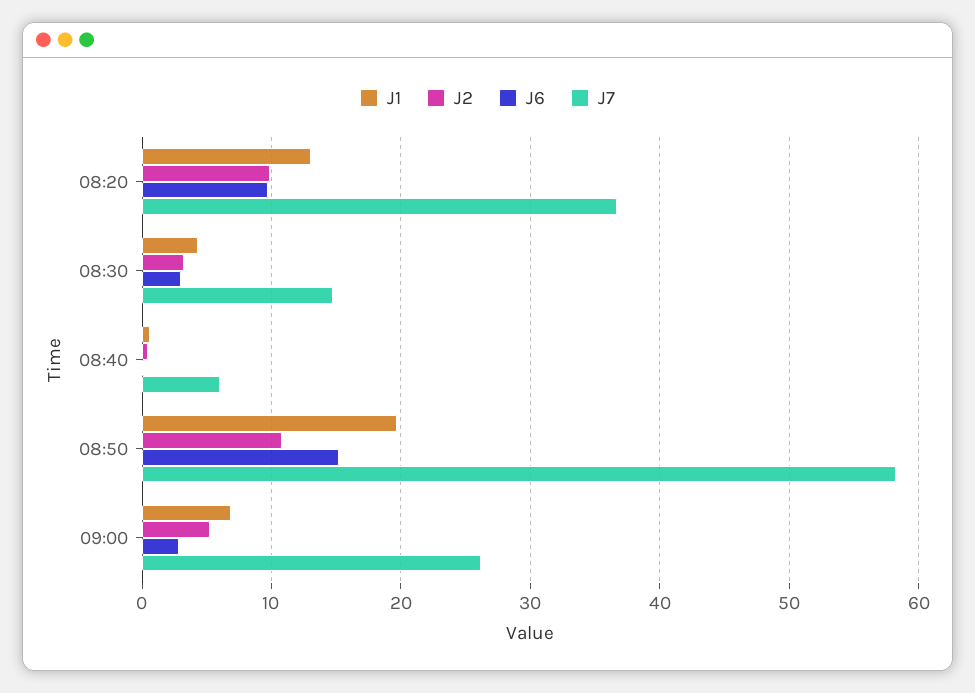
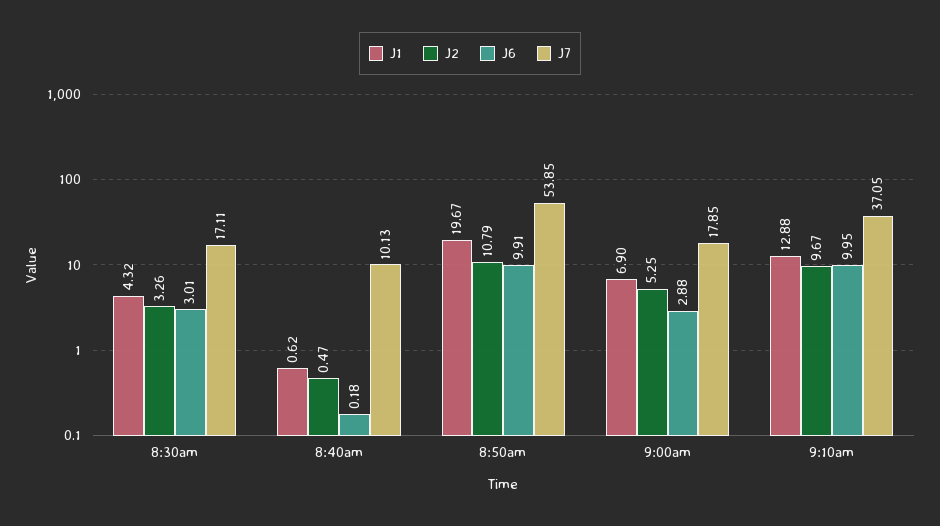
J1, 08:20: 13 -> none
J2, 08:20: 10 -> none
J6, 08:20: 10 -> none
J7, 08:20: 37 -> none
J7, 08:30: 15 -> 17.11
J7, 08:40: 6 -> 10.13
J6, 08:50: 15 -> 9.91
J7, 08:50: 58 -> 53.85
J7, 09:00: 26 -> 17.85
J1, 9:10am: none -> 12.88
J2, 9:10am: none -> 9.67
J6, 9:10am: none -> 9.95
J7, 9:10am: none -> 37.05

